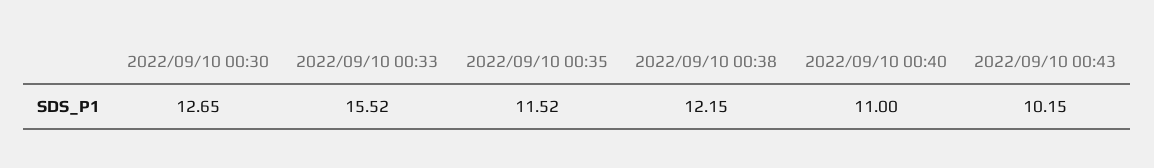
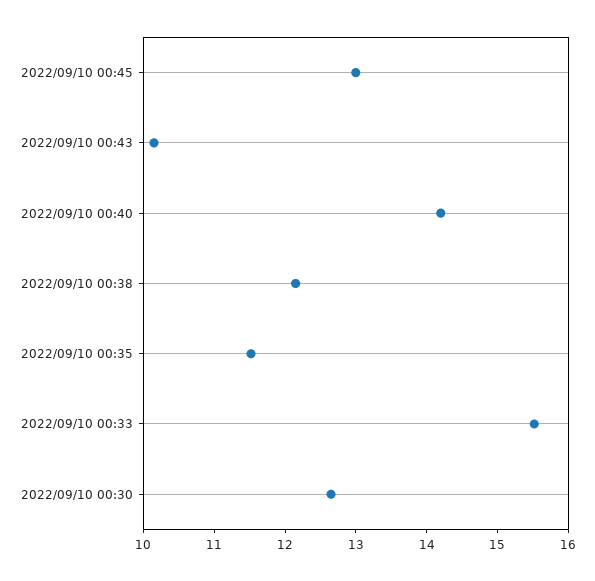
2022/09/10 00:40: 11 -> 14.2
2022/09/10 00:45: none -> 13

